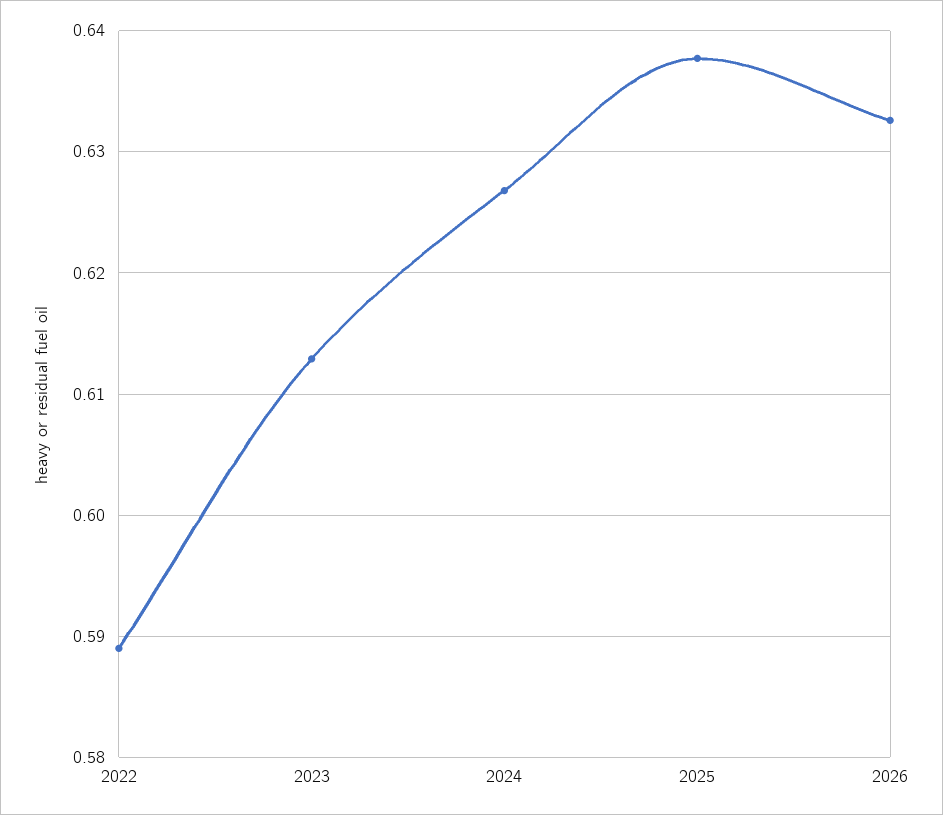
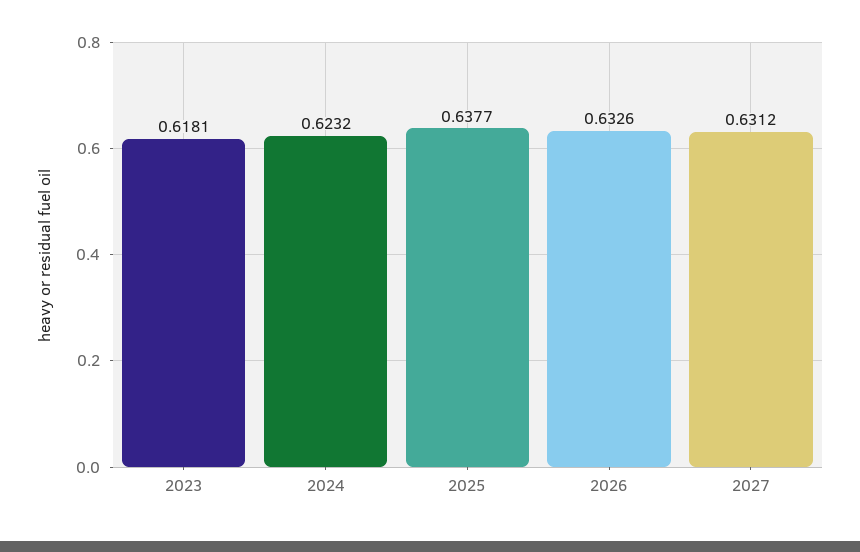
2022: 0.589 -> none
2023: 0.613 -> 0.6181
2024: 0.627 -> 0.6232
2027: none -> 0.6312

